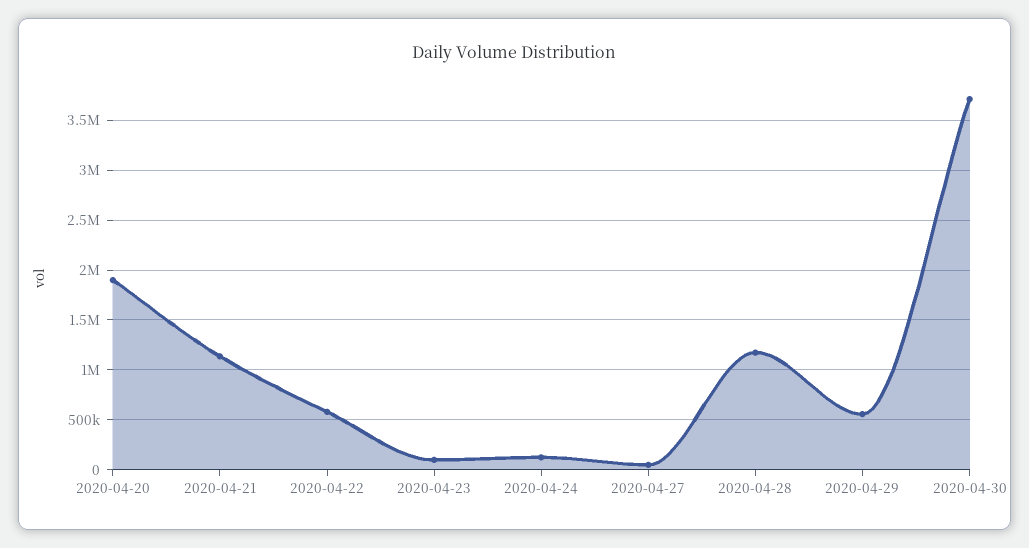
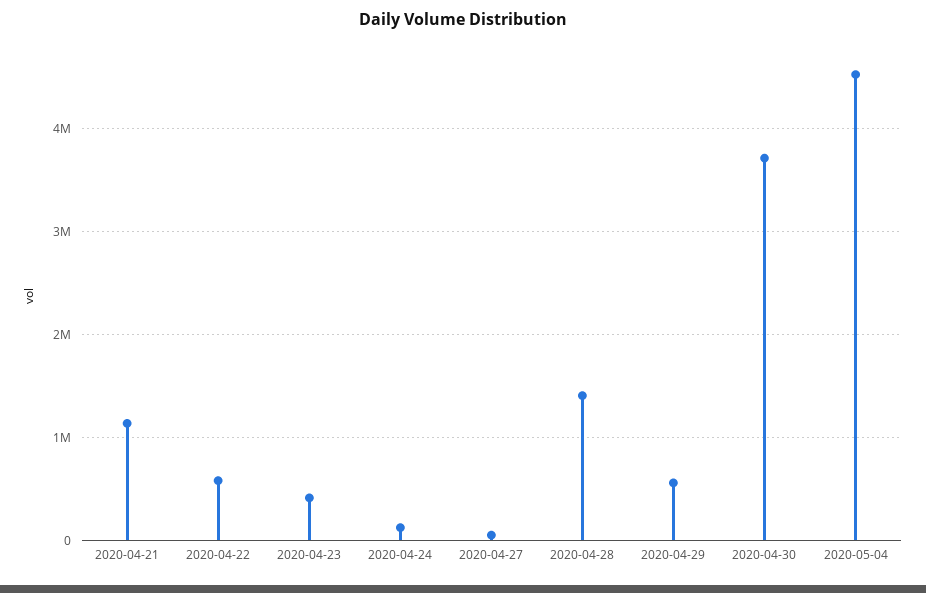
2020-04-20: 1900000 -> none
2020-04-23: 100000 -> 400000
2020-04-28: 1200000 -> 1400000
2020-05-04: none -> 4500000

